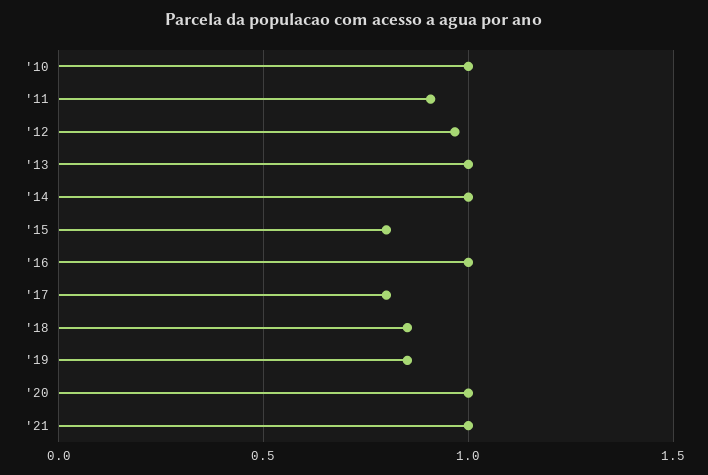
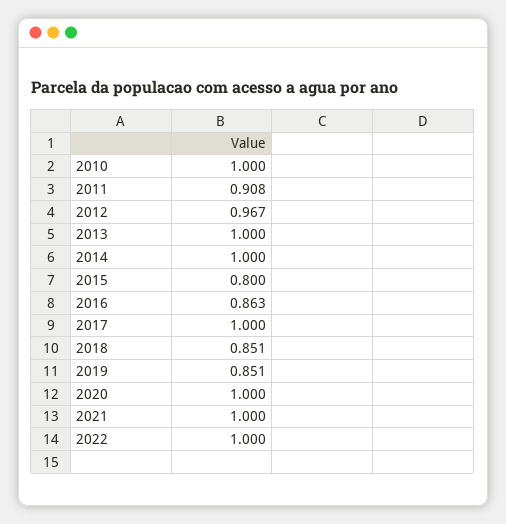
'16: 1 -> 0.863
'17: 0.8 -> 1
2022: none -> 1

